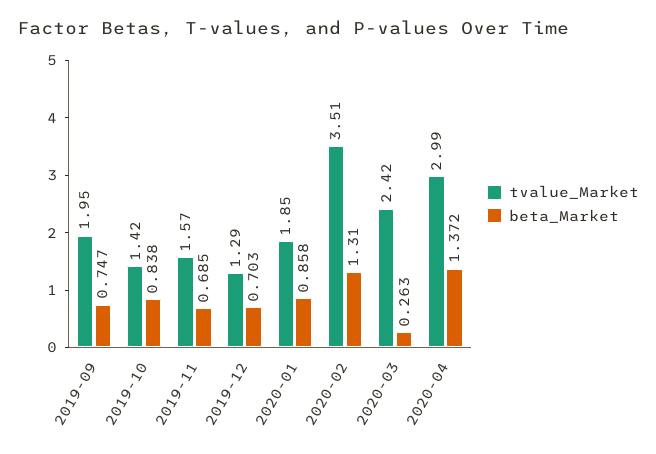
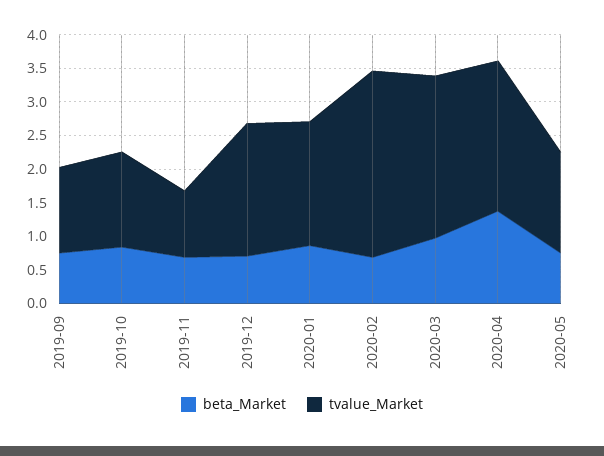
tvalue_Market, 2019-09: 1.95 -> 1.25
tvalue_Market, 2019-11: 1.57 -> 1
tvalue_Market, 2019-12: 1.29 -> 2
tvalue_Market, 2020-02: 3.51 -> 2.75
beta_Market, 2020-02: 1.31 -> 0.75
beta_Market, 2020-03: 0.263 -> 1
tvalue_Market, 2020-04: 2.99 -> 2.25
beta_Market, 2020-05: none -> 0.75
tvalue_Market, 2020-05: none -> 1.5

